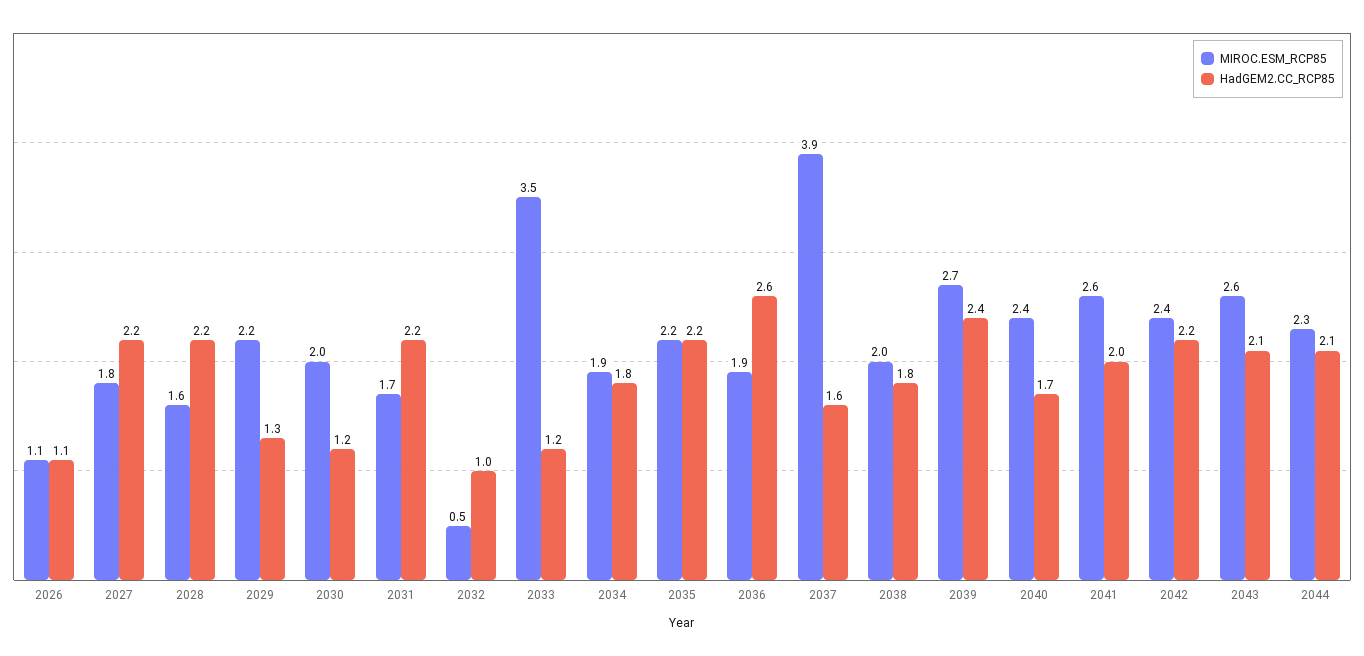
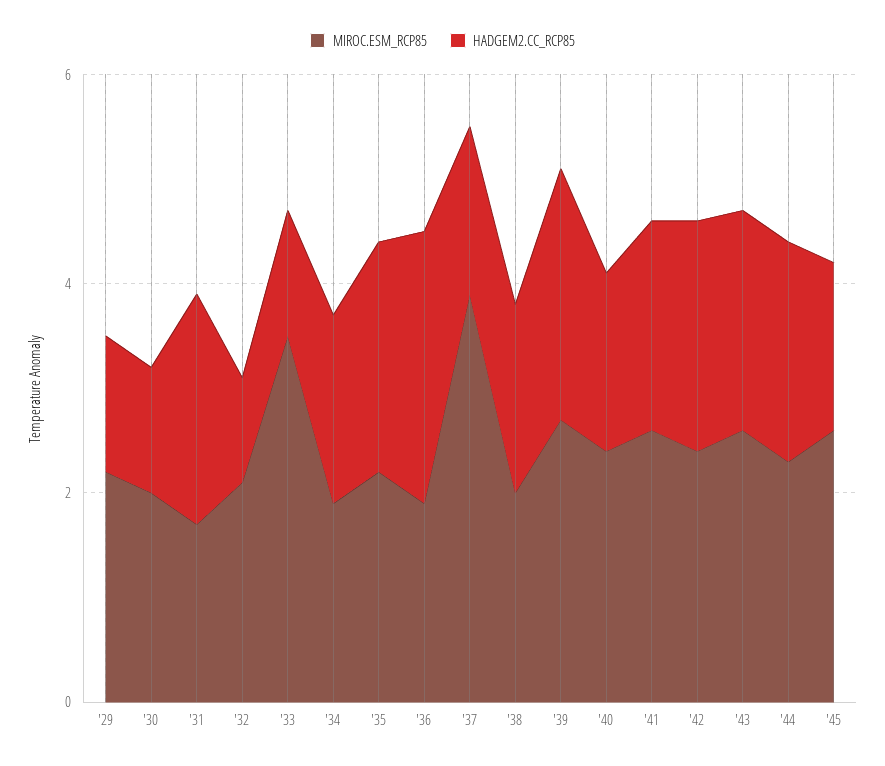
MIROC.ESM_RCP85, 2026: 1.1 -> none
HadGEM2.CC_RCP85, 2026: 1.1 -> none
MIROC.ESM_RCP85, 2027: 1.8 -> none
HadGEM2.CC_RCP85, 2027: 2.2 -> none
MIROC.ESM_RCP85, 2028: 1.6 -> none
HadGEM2.CC_RCP85, 2028: 2.2 -> none
MIROC.ESM_RCP85, 2032: 0.5 -> 2
MIROC.ESM_RCP85, '45: none -> 2.5
HadGEM2.CC_RCP85, '45: none -> 1.5

